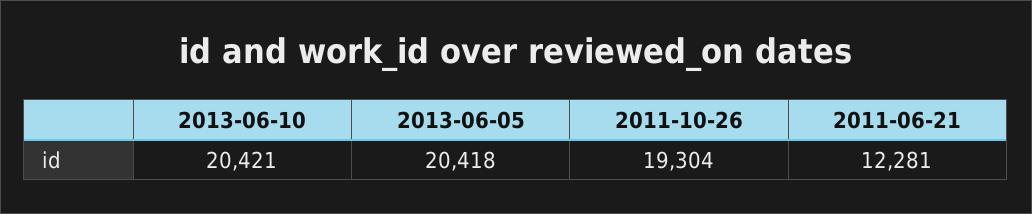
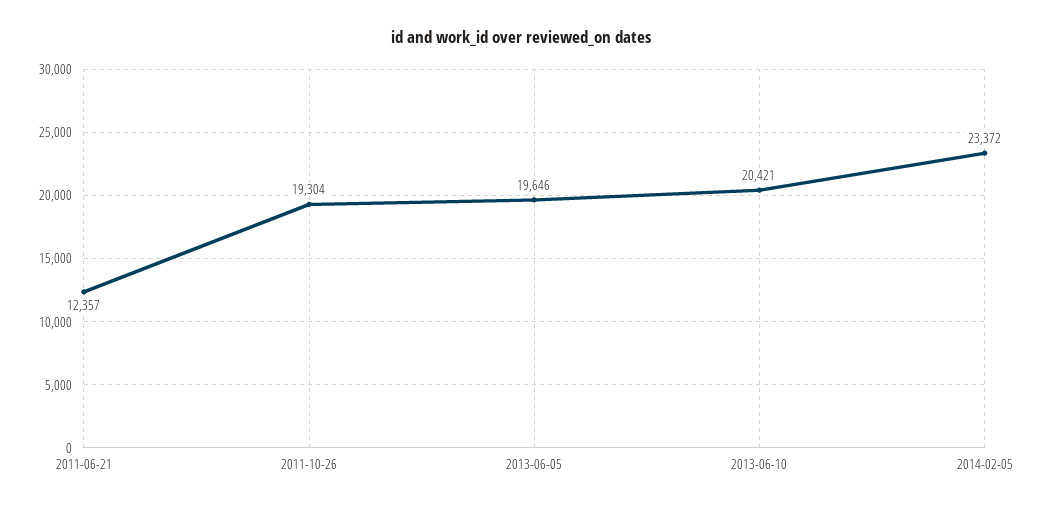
2013-06-05: 20418 -> 19646
2011-06-21: 12281 -> 12357
2014-02-05: none -> 23372

